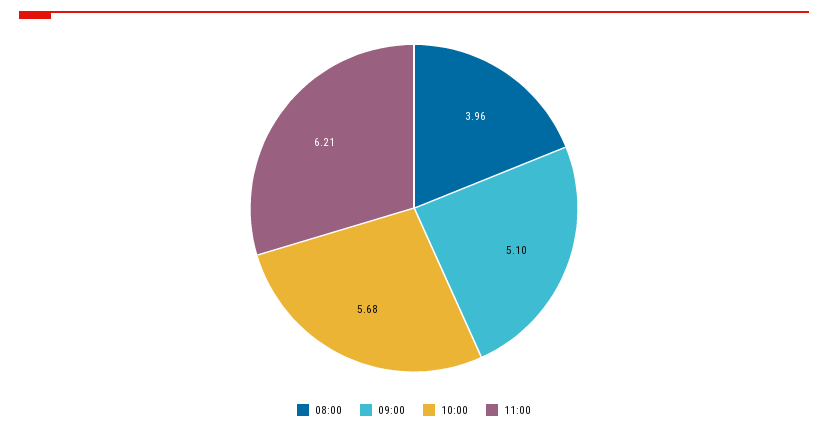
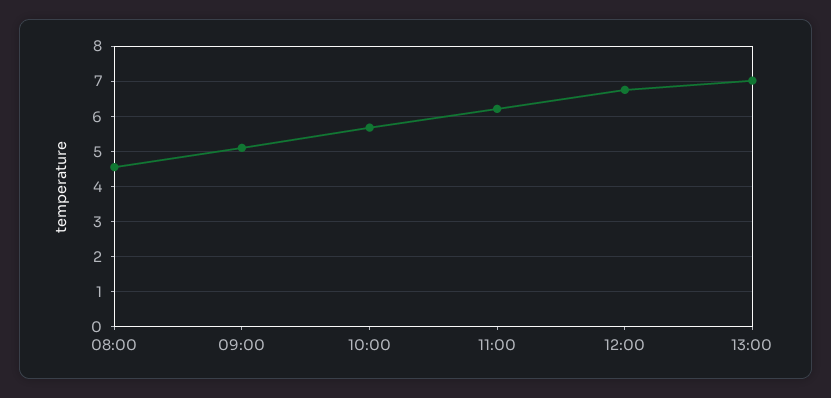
08:00: 3.96 -> 4.6
12:00: none -> 6.8
13:00: none -> 7

